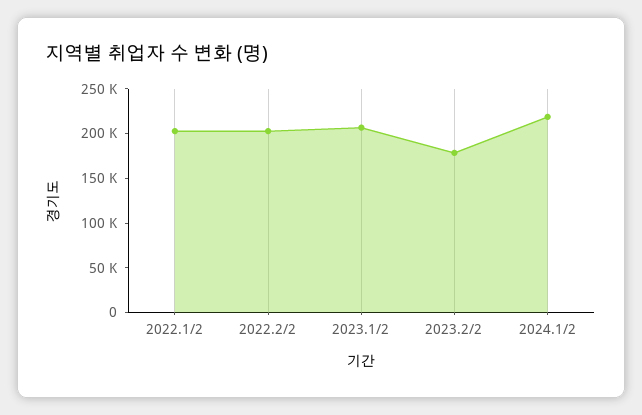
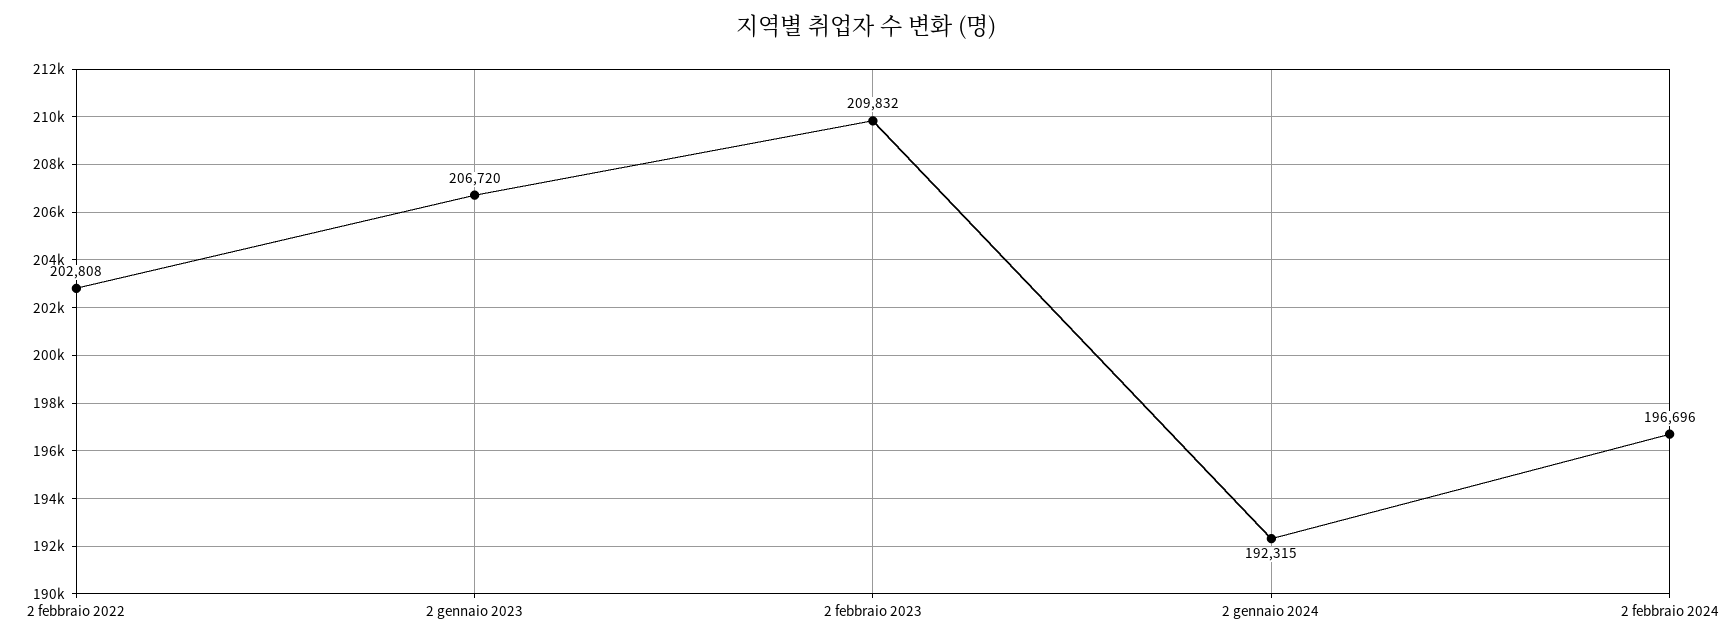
2022.1/2: 200000 -> none
2023.2/2: 180000 -> 209832
2024.1/2: 220000 -> 192315
2 febbraio 2024: none -> 196696

